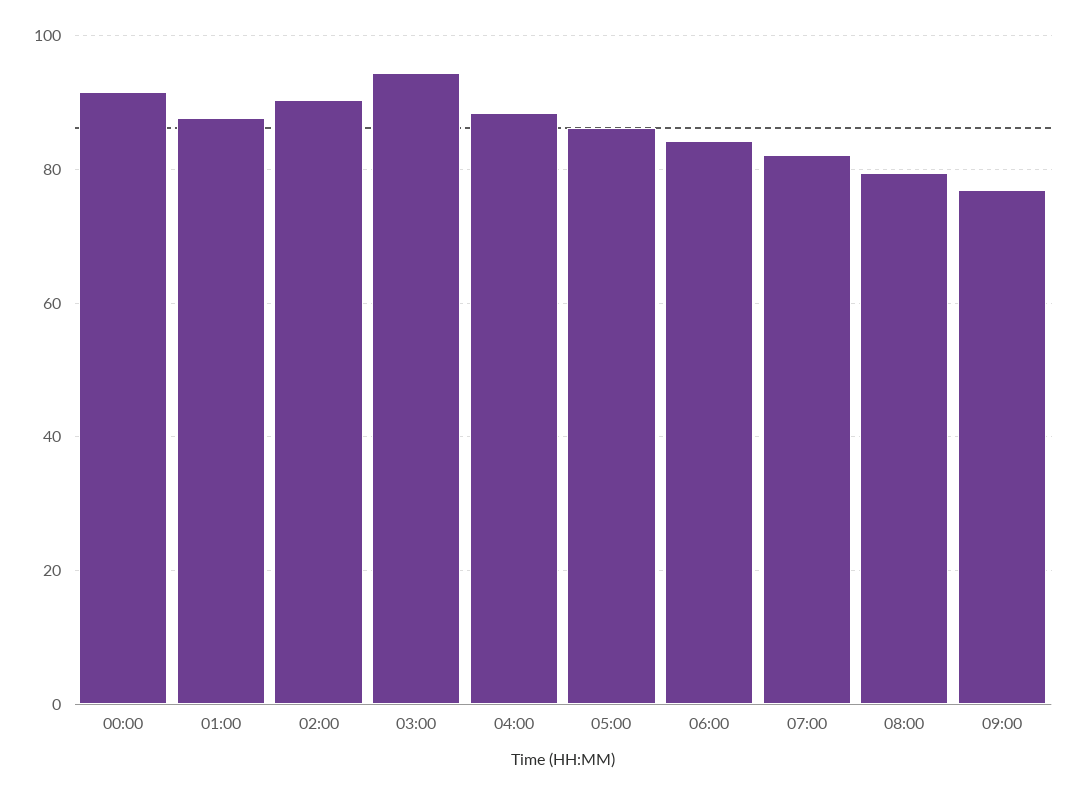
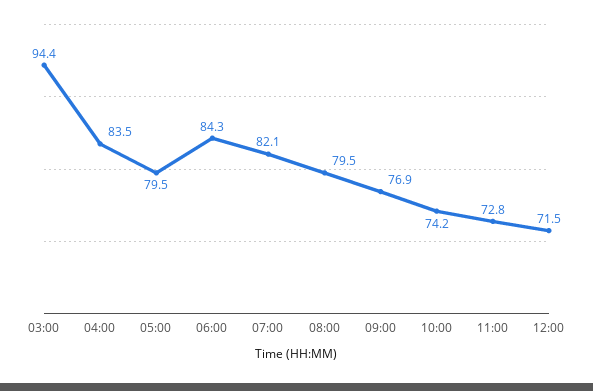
00:00: 92 -> none
01:00: 88 -> none
02:00: 90 -> none
04:00: 88 -> 83.5
05:00: 86 -> 79.5
10:00: none -> 74.2
11:00: none -> 72.8
12:00: none -> 71.5

